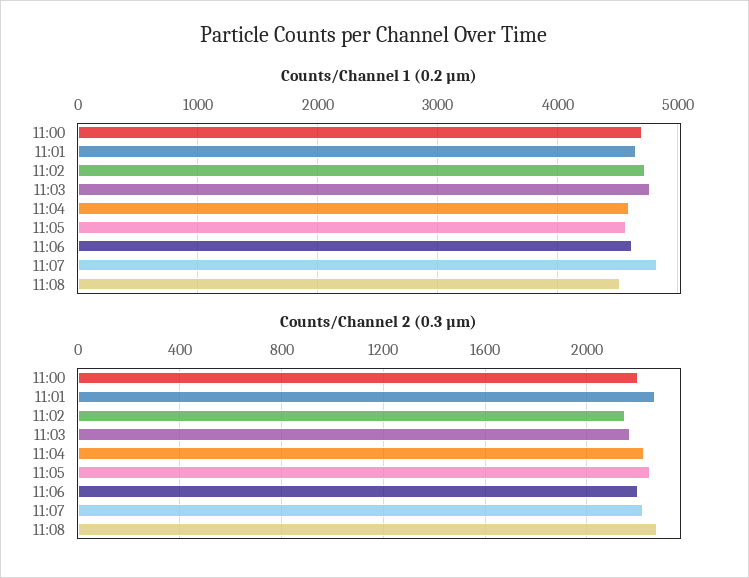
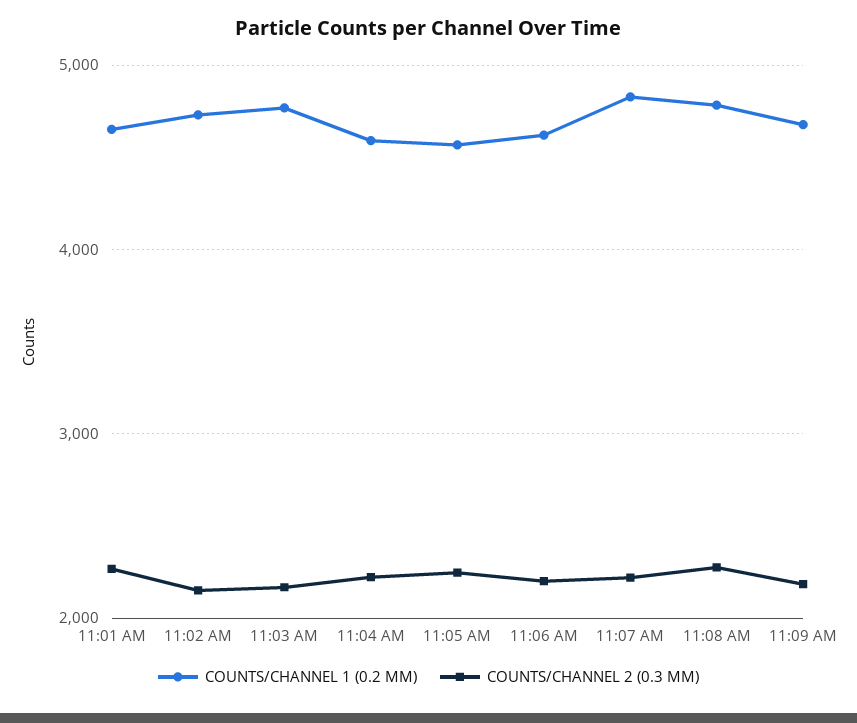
Counts/Channel 1 (0.2 µm), 11:00: 4700 -> none
Counts/Channel 1 (0.2 µm), 11:08: 4500 -> 4800
Counts/Channel 2 (0.3 µm), 11:00: 2200 -> none
Counts/Channel 1 (0.2 µm), 11:09 AM: none -> 4700
Counts/Channel 2 (0.3 µm), 11:09 AM: none -> 2200

